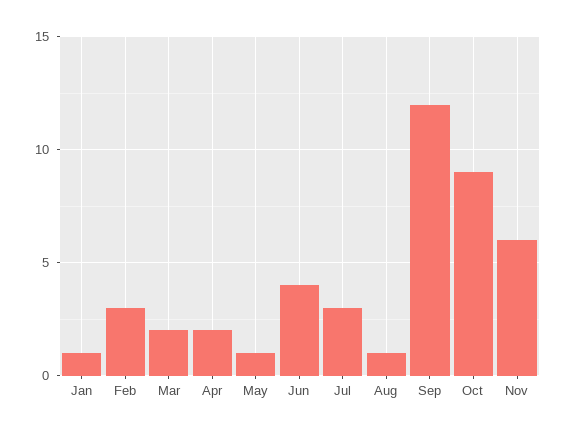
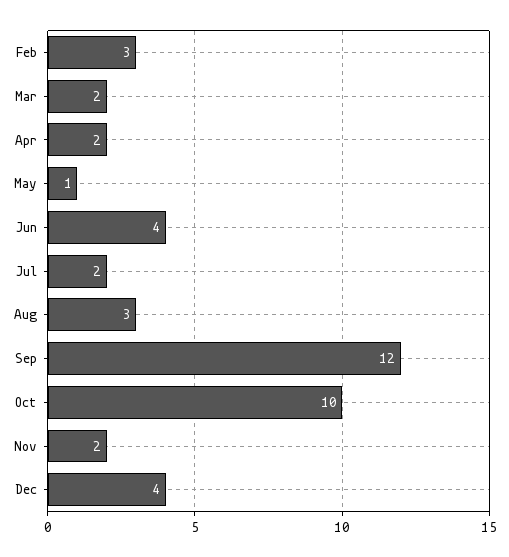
Jan: 1 -> none
Jul: 3 -> 2
Aug: 1 -> 3
Oct: 9 -> 10
Nov: 6 -> 2
Dec: none -> 4

